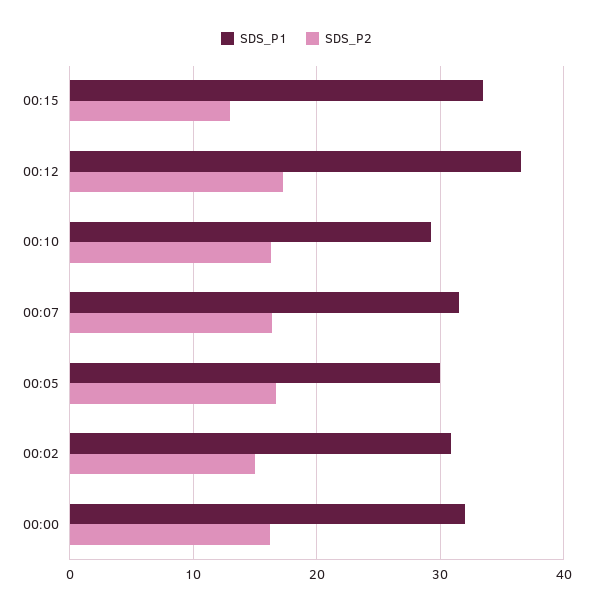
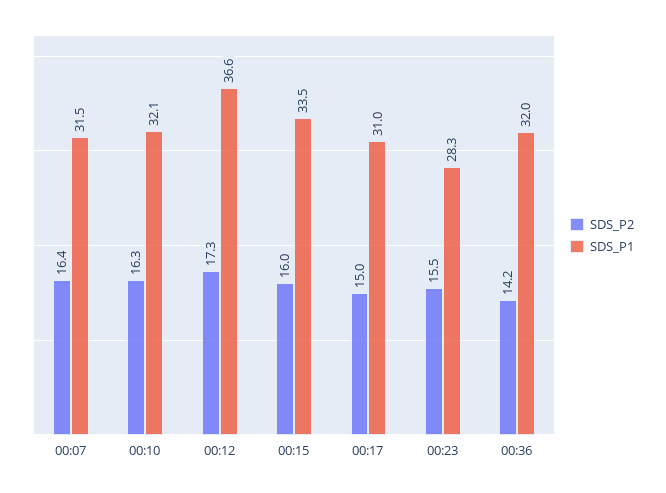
SDS_P2, 00:15: 13 -> 16
SDS_P1, 00:10: 29 -> 32.1
SDS_P1, 00:05: 30 -> none
SDS_P2, 00:05: 17 -> none
SDS_P1, 00:02: 31 -> none
SDS_P2, 00:02: 15 -> none
SDS_P1, 00:00: 32 -> none
SDS_P2, 00:00: 16 -> none
SDS_P2, 00:17: none -> 15
SDS_P1, 00:17: none -> 31
SDS_P2, 00:23: none -> 15.5
SDS_P1, 00:23: none -> 28.3
SDS_P2, 00:36: none -> 14.2
SDS_P1, 00:36: none -> 32

